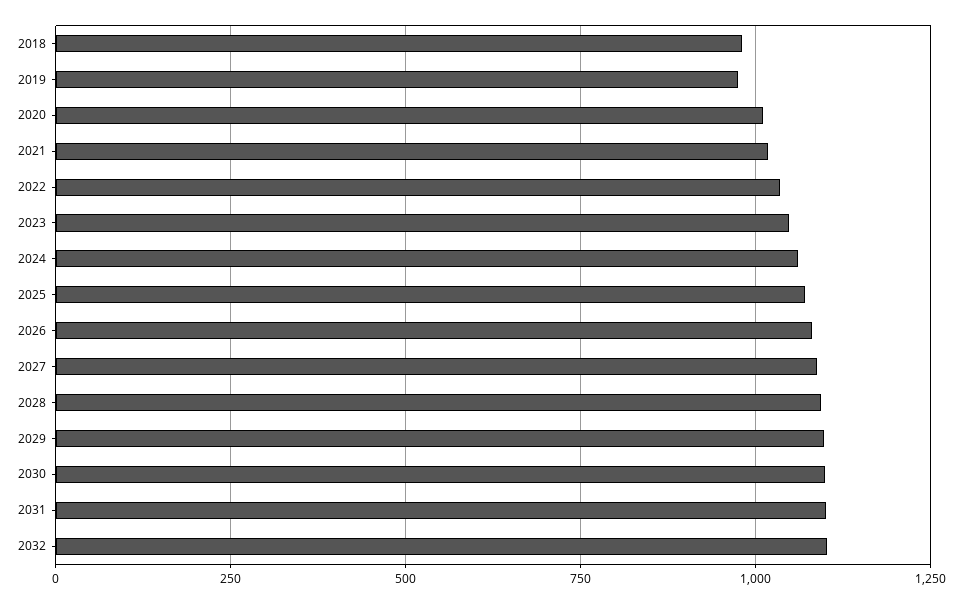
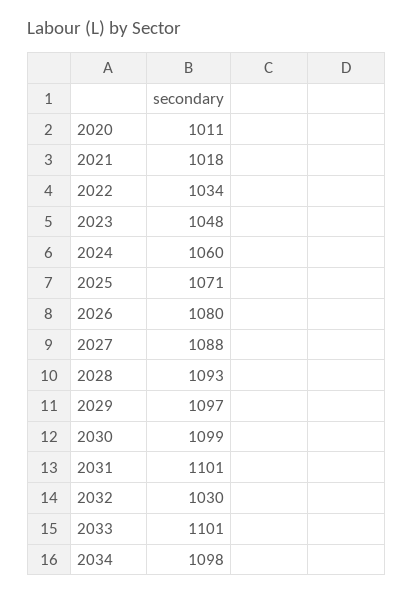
2018: 975 -> none
2019: 975 -> none
2032: 1100 -> 1030
2033: none -> 1101
2034: none -> 1098

